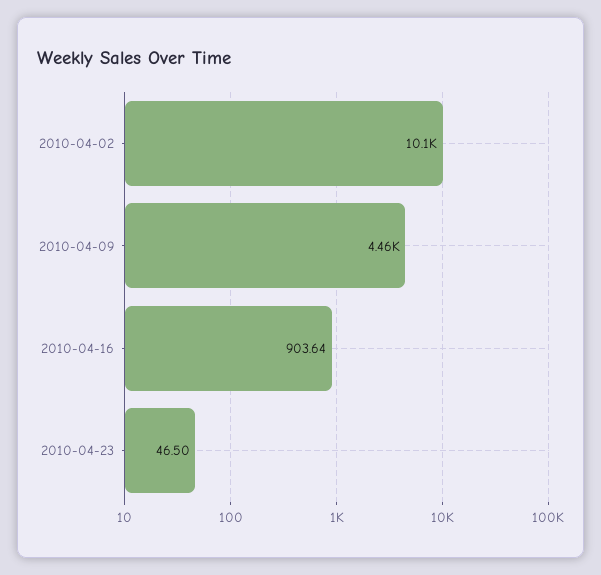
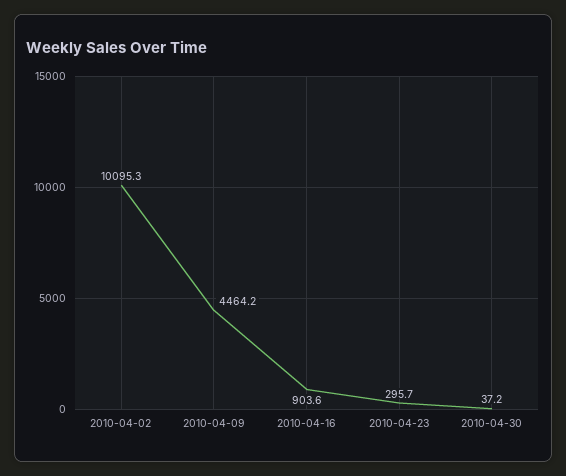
2010-04-23: 46.5 -> 295.7
2010-04-30: none -> 37.2

